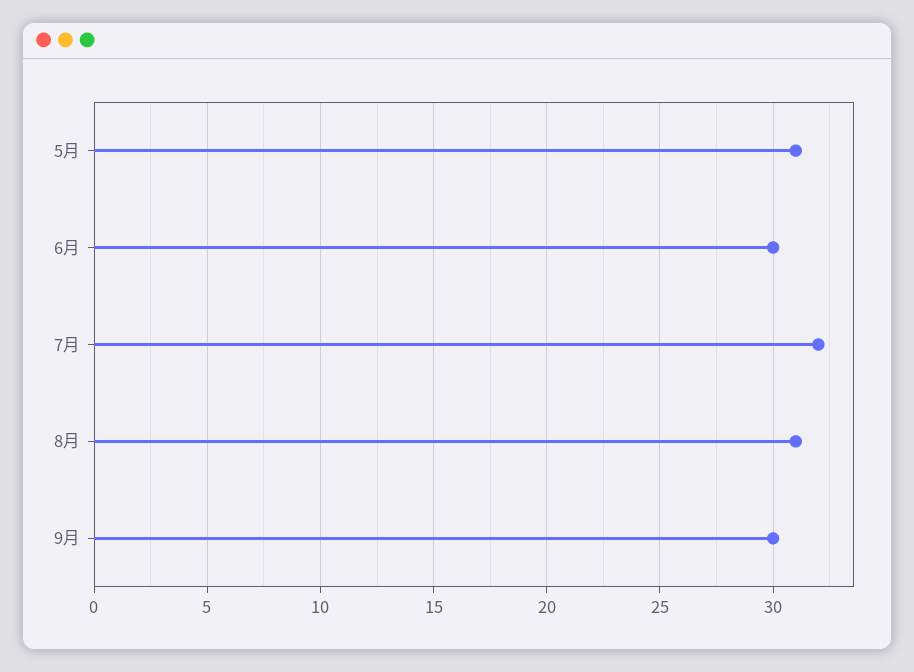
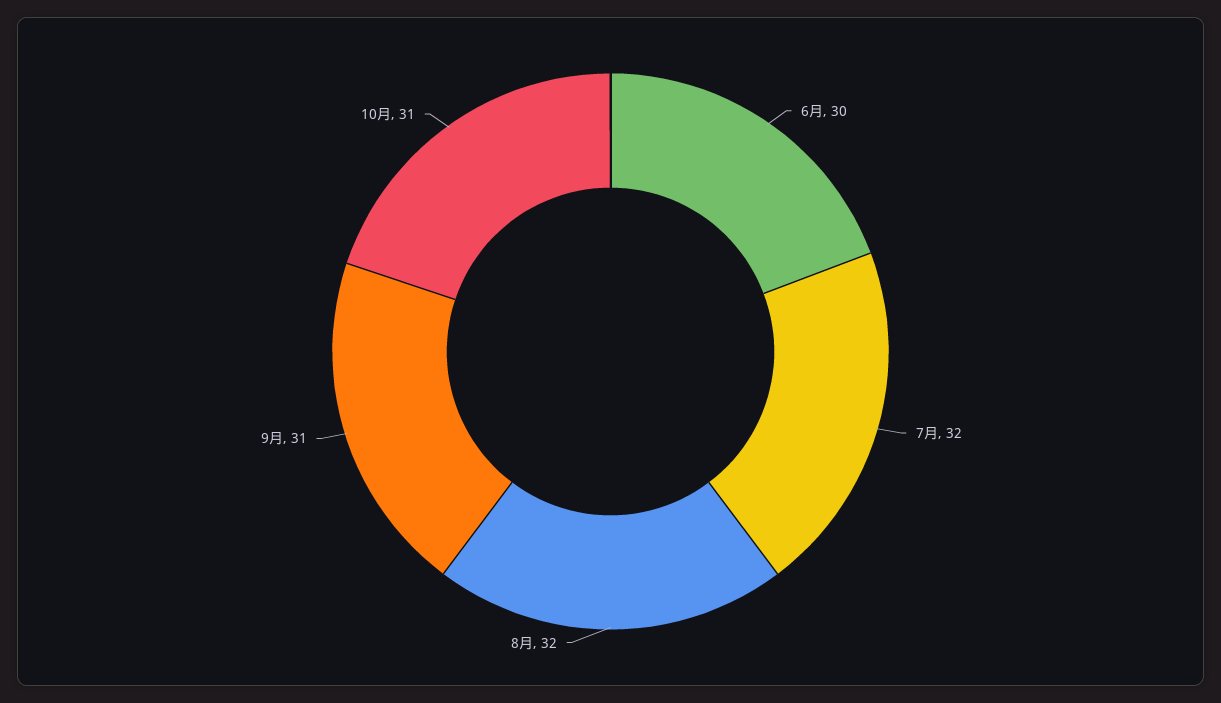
5月: 31 -> none
8月: 31 -> 32
9月: 30 -> 31
10月: none -> 31

